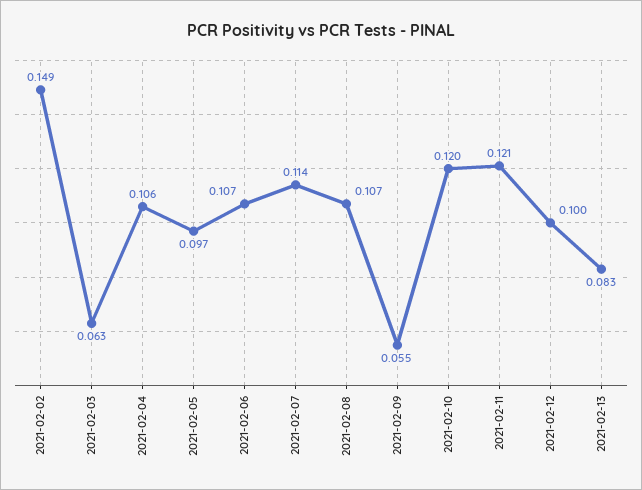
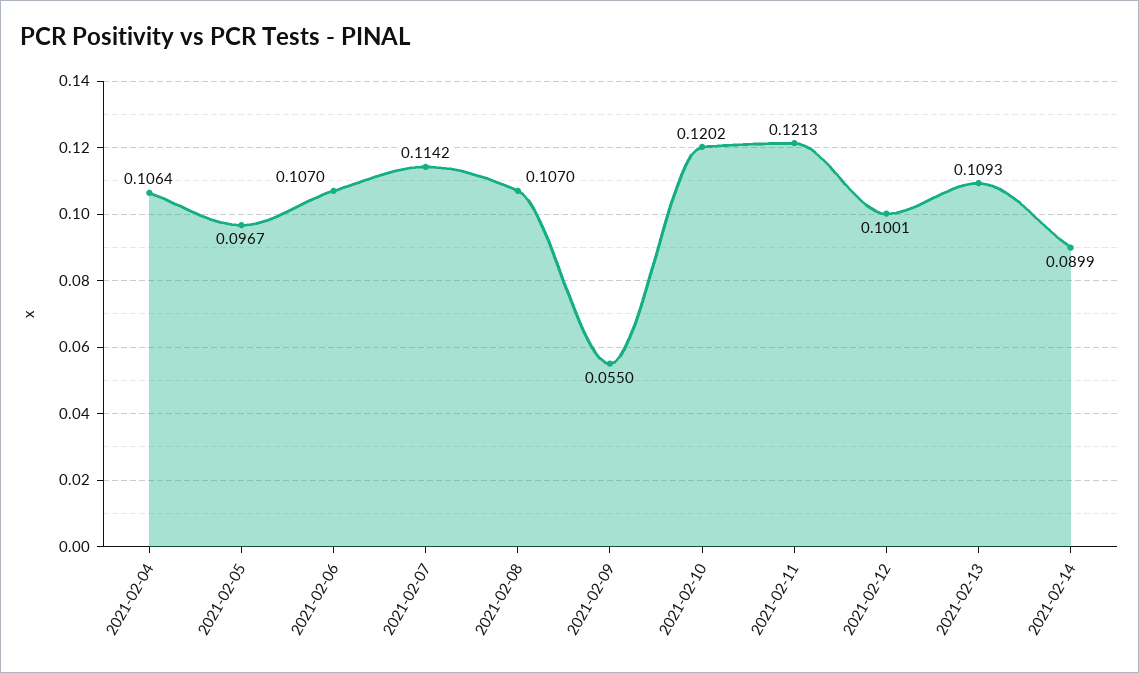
2021-02-02: 0.149 -> none
2021-02-03: 0.063 -> none
2021-02-13: 0.083 -> 0.1093
2021-02-14: none -> 0.0899

